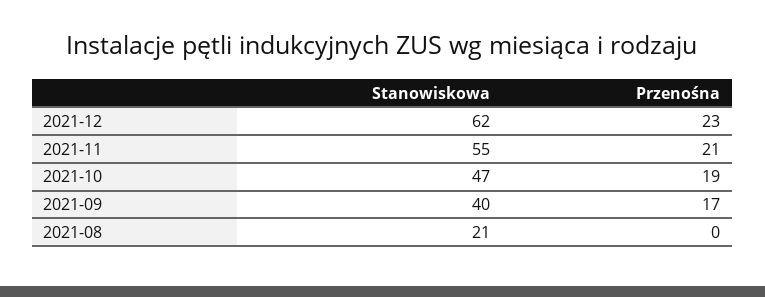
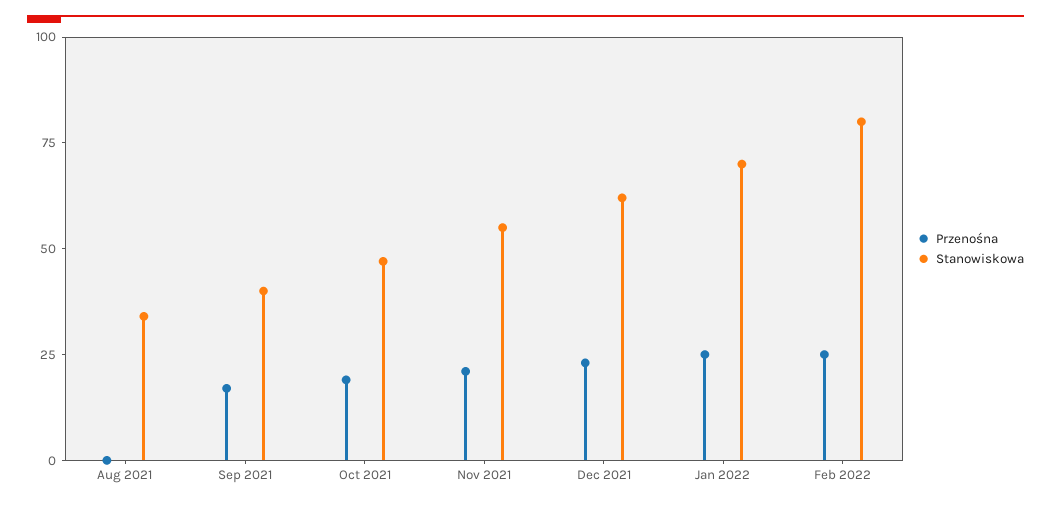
Stanowiskowa, 2021-08: 21 -> 35
Przenośna, Jan 2022: none -> 25
Stanowiskowa, Jan 2022: none -> 70
Przenośna, Feb 2022: none -> 25
Stanowiskowa, Feb 2022: none -> 80

